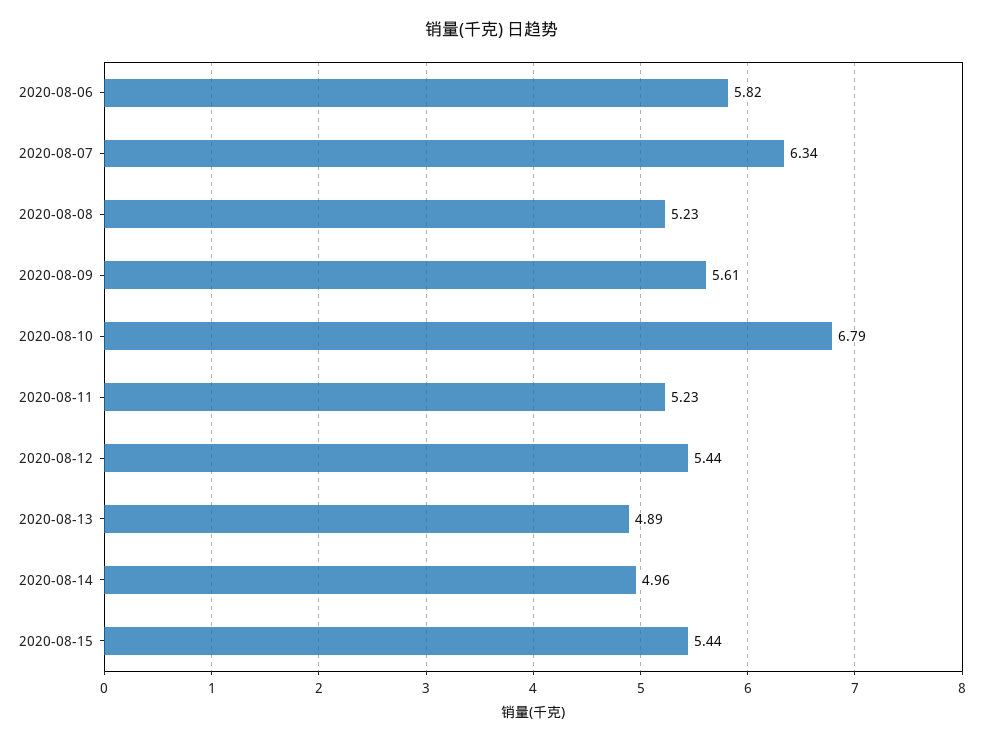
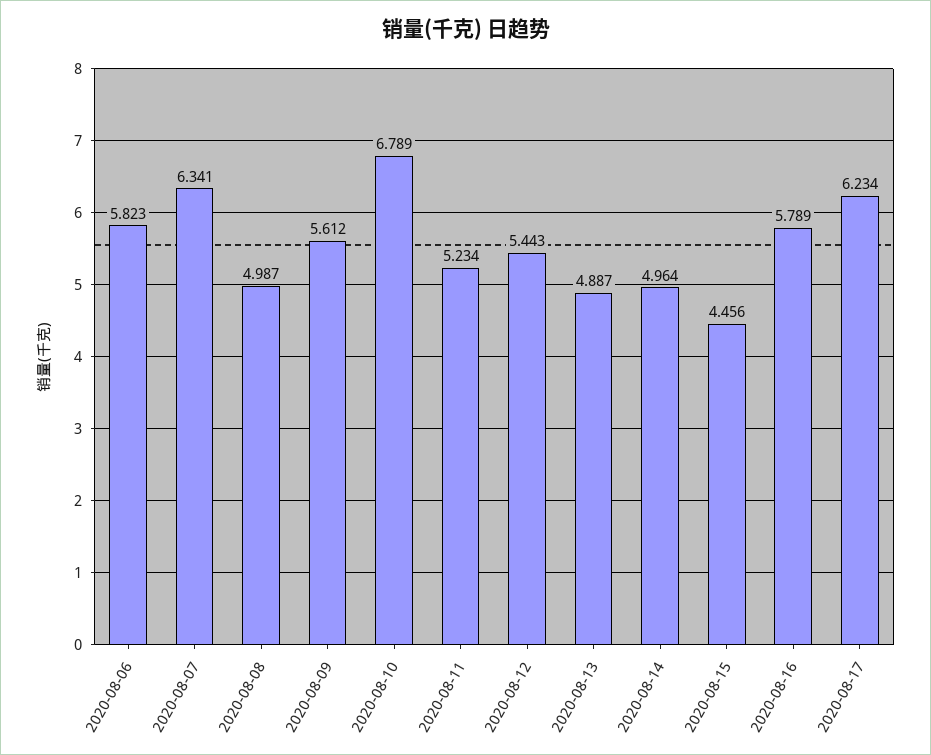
2020-08-08: 5.23 -> 4.987
2020-08-15: 5.44 -> 4.456
2020-08-16: none -> 5.789
2020-08-17: none -> 6.234

